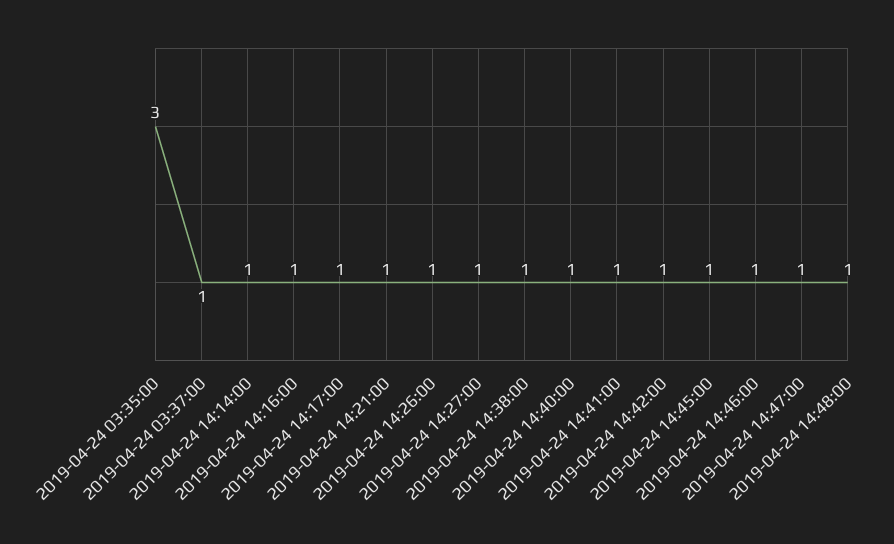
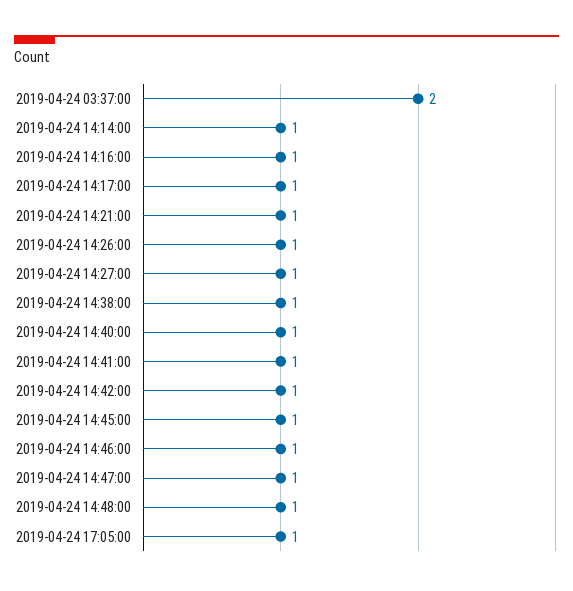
2019-04-24 03:35:00: 3 -> none
2019-04-24 03:37:00: 1 -> 2
2019-04-24 17:05:00: none -> 1

